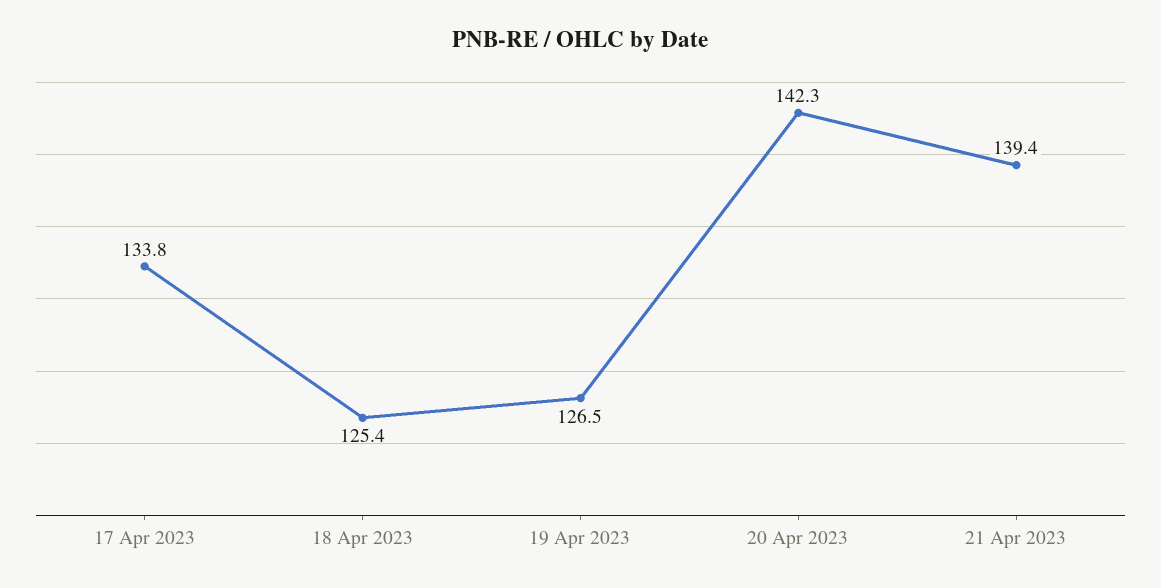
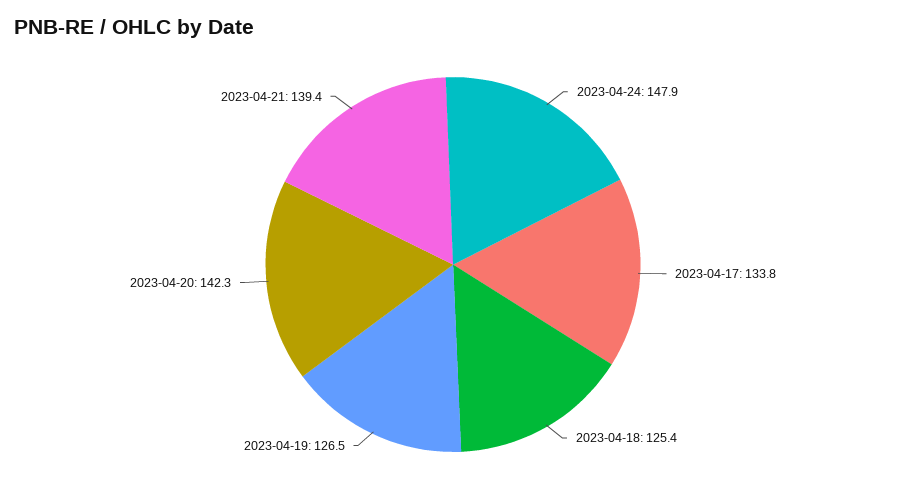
2023-04-24: none -> 147.9

